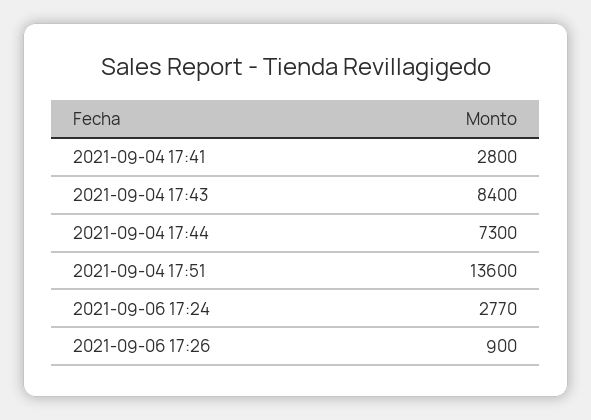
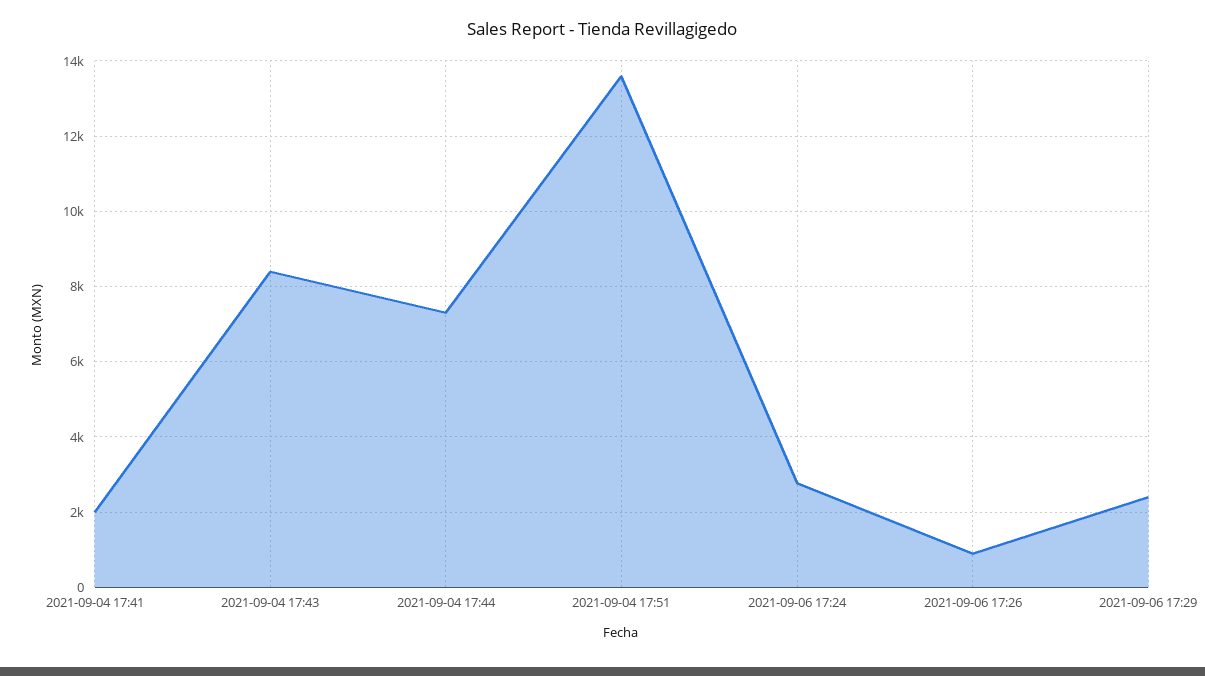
2021-09-04 17:41: 2800 -> 2000
2021-09-06 17:29: none -> 2400

